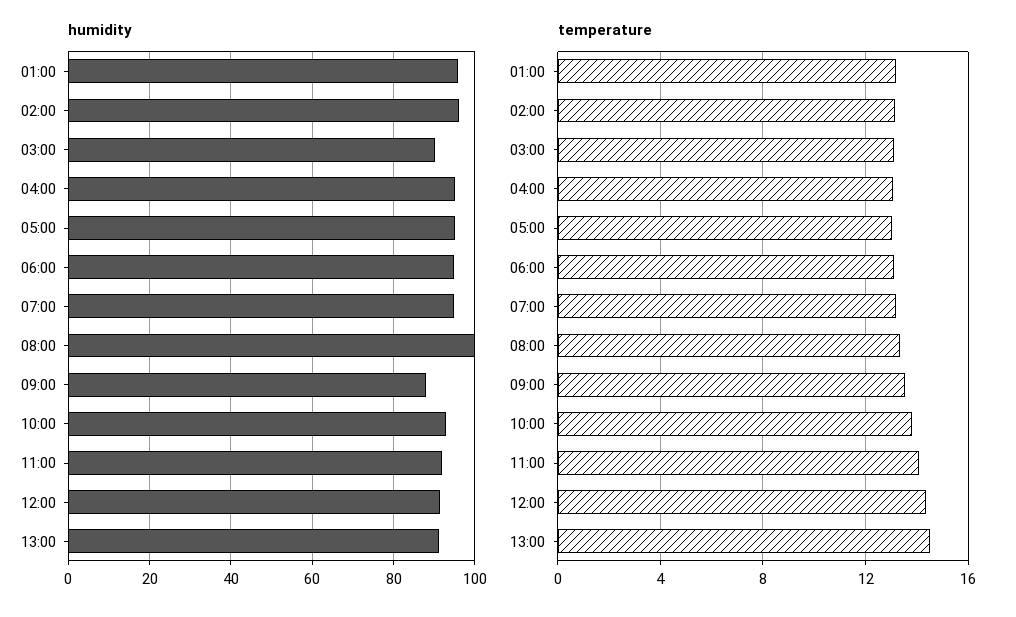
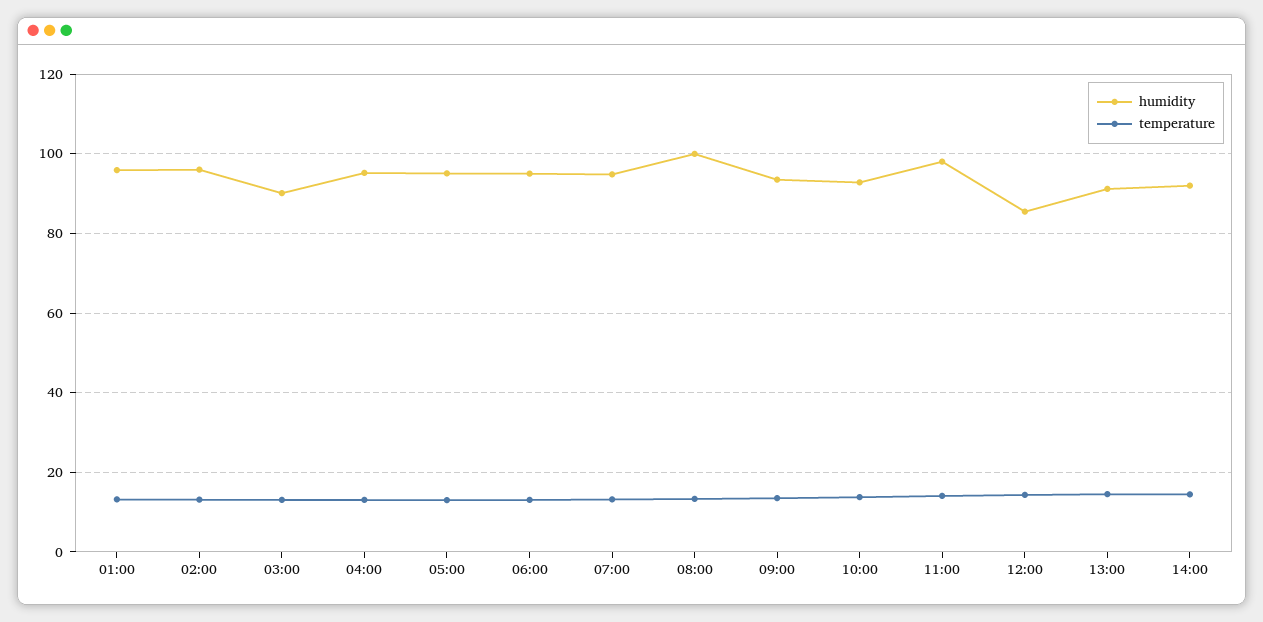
humidity, 09:00: 88 -> 94
humidity, 11:00: 92 -> 98
humidity, 12:00: 92 -> 86
humidity, 14:00: none -> 92
temperature, 14:00: none -> 14

